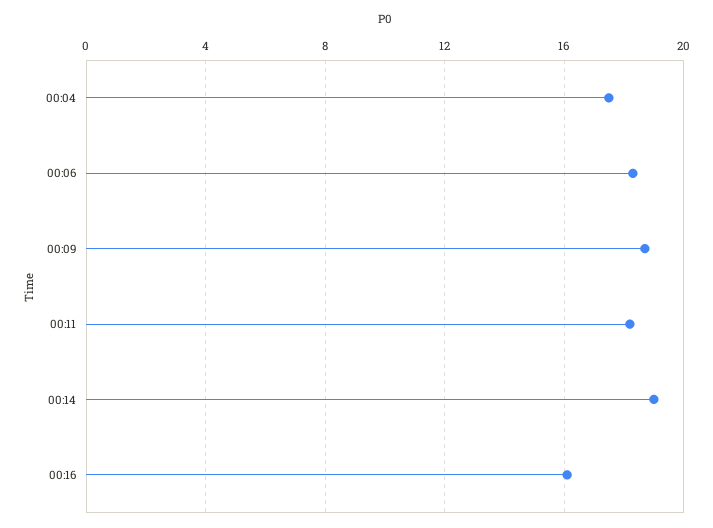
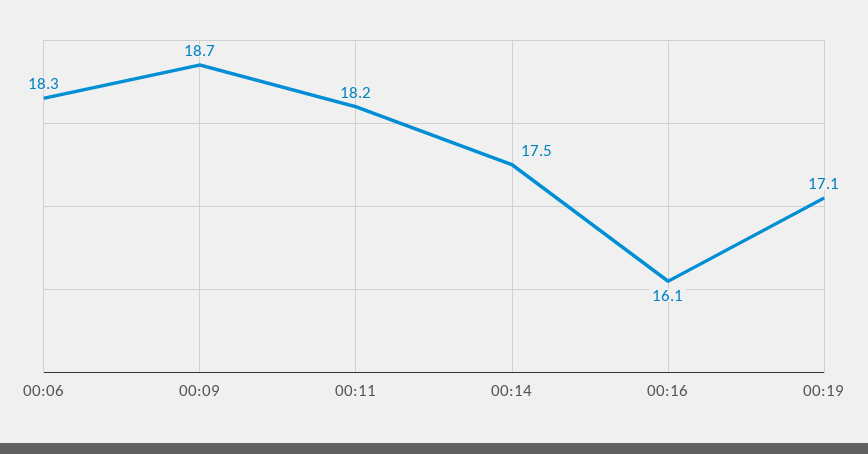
00:04: 17.5 -> none
00:14: 19 -> 17.5
00:19: none -> 17.1

